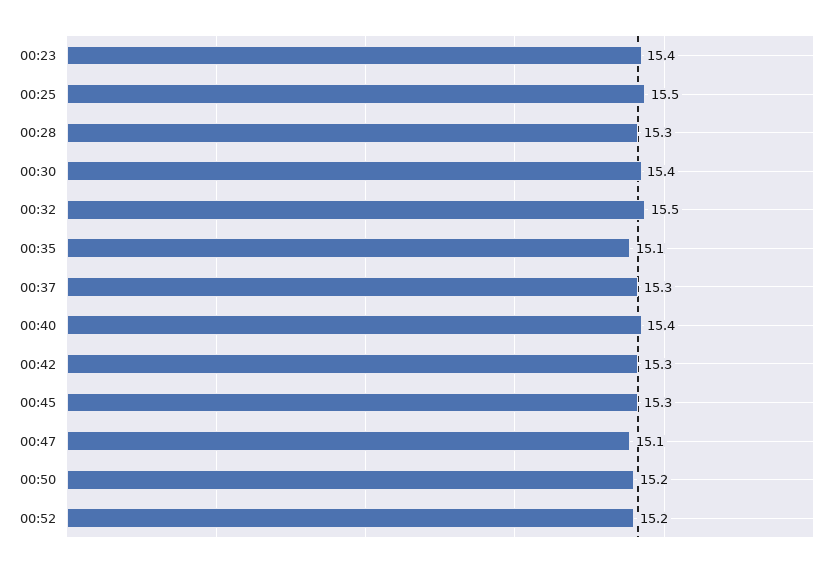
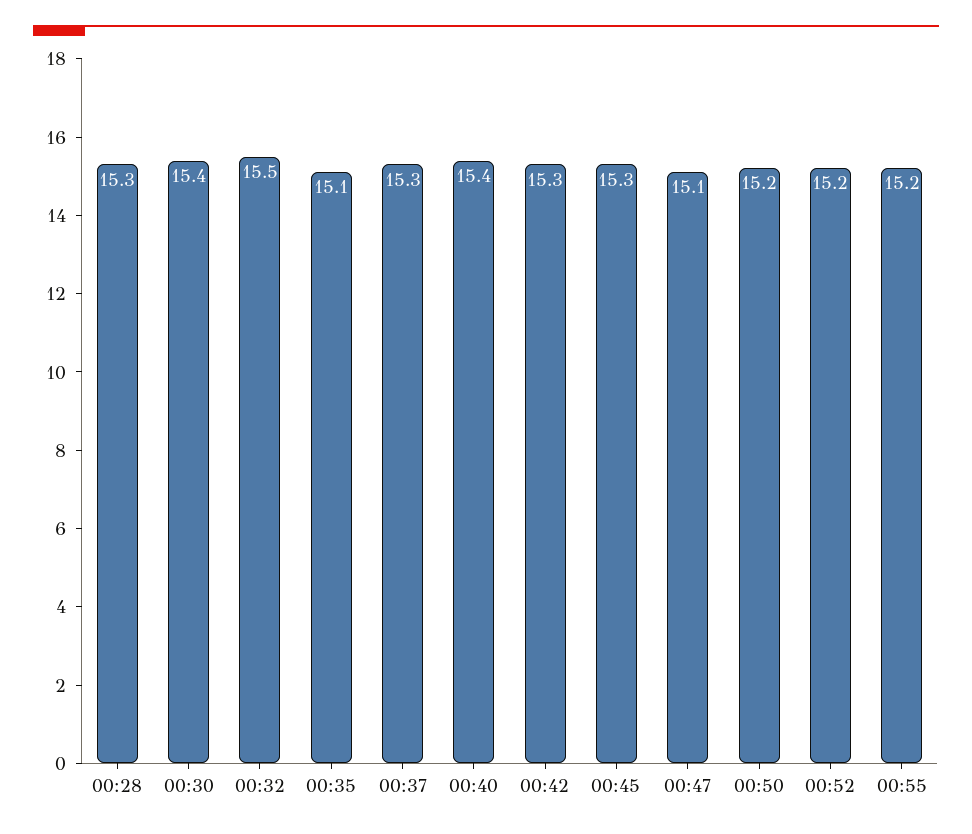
00:23: 15.4 -> none
00:25: 15.5 -> none
00:55: none -> 15.2

